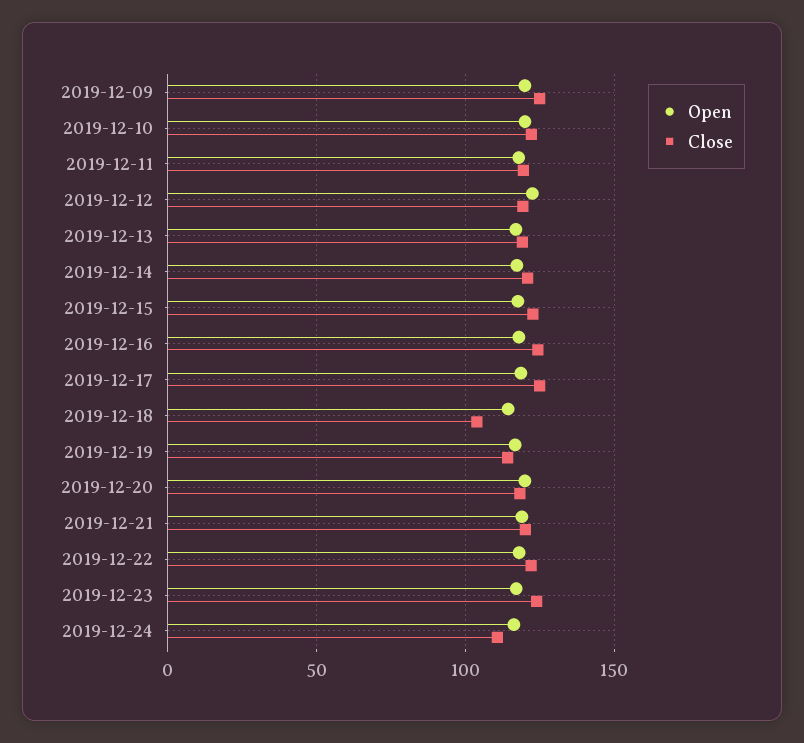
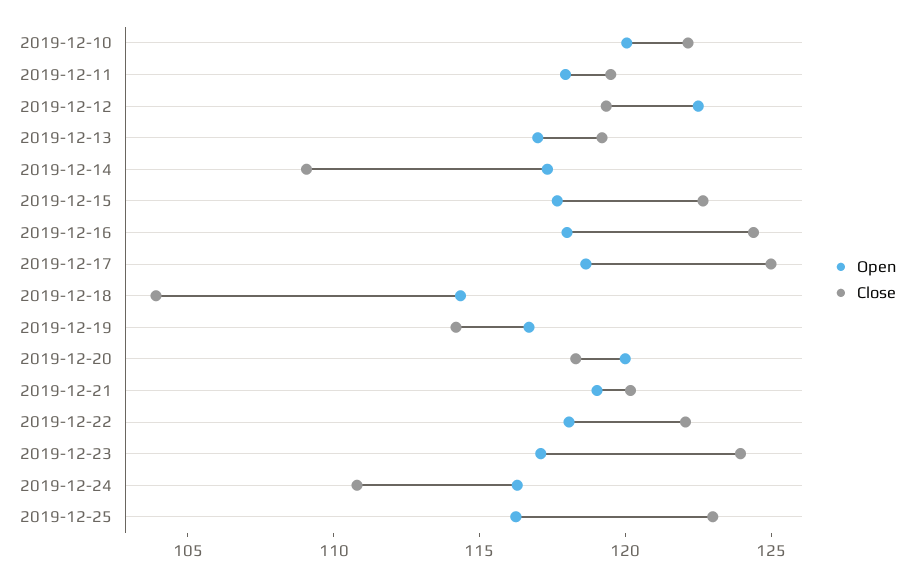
Open, 2019-12-09: 120 -> none
Close, 2019-12-09: 125 -> none
Close, 2019-12-14: 120 -> 109
Open, 2019-12-25: none -> 116
Close, 2019-12-25: none -> 123

